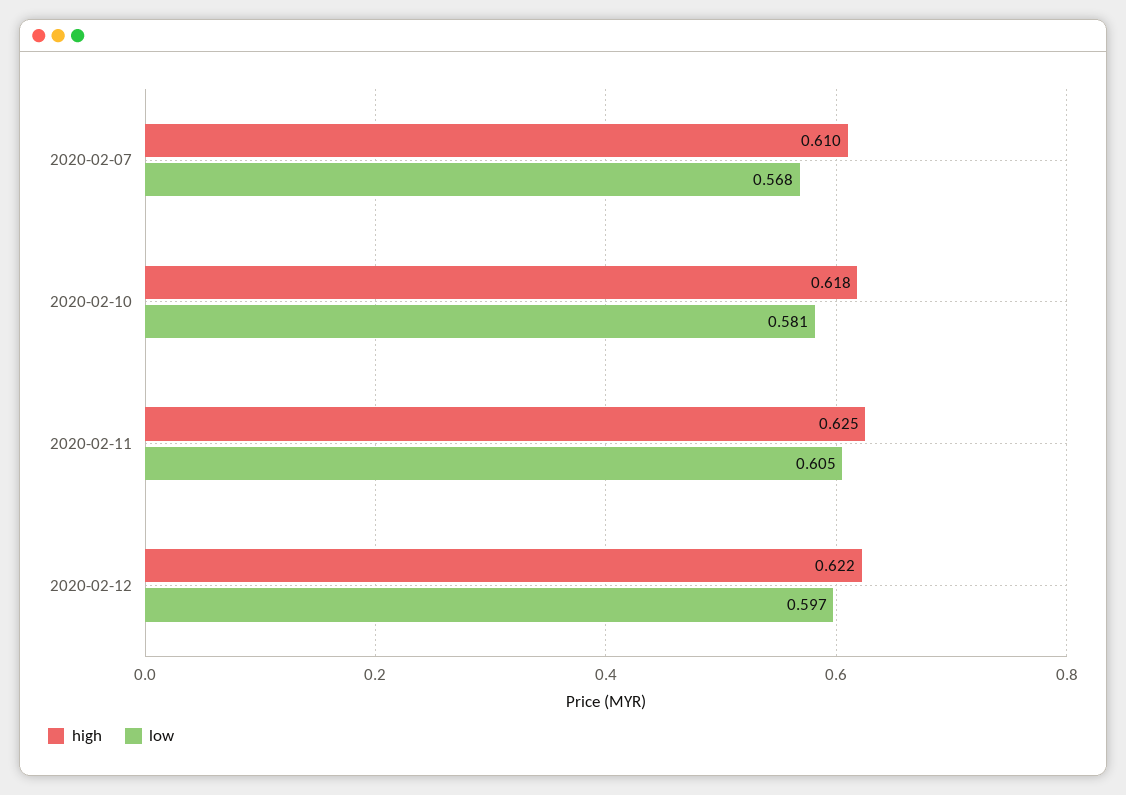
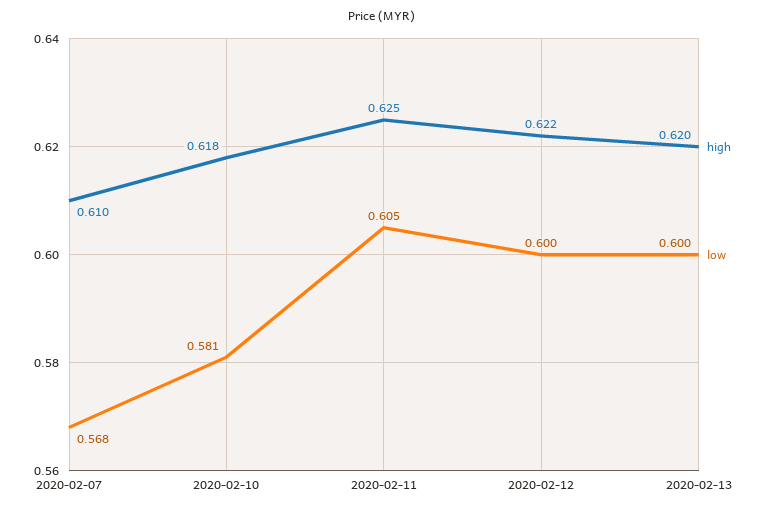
low, 2020-02-12: 0.597 -> 0.6
high, 2020-02-13: none -> 0.62
low, 2020-02-13: none -> 0.6

